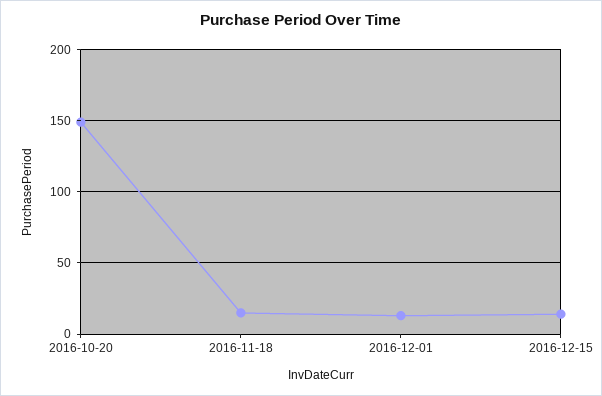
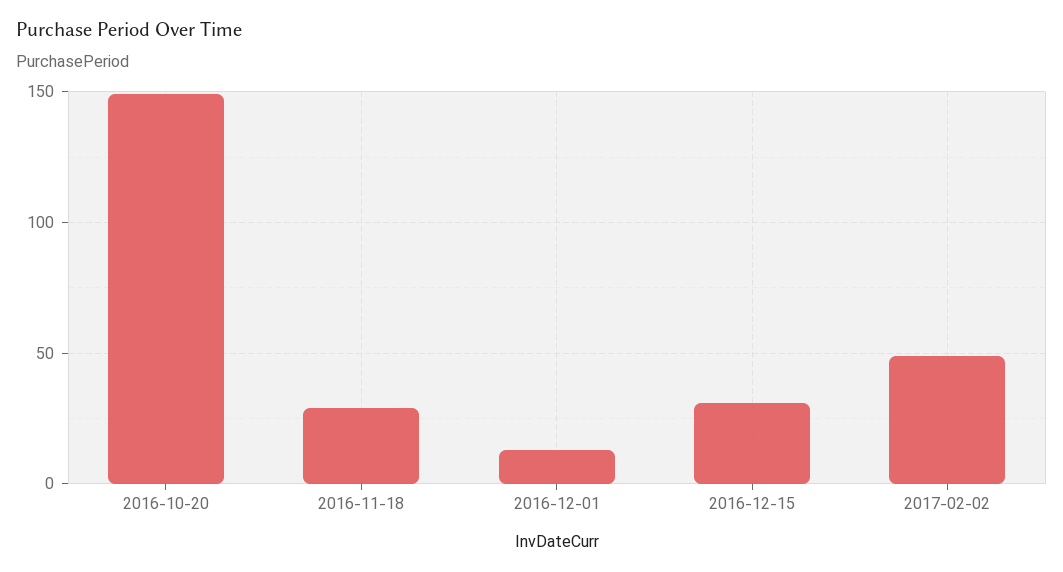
2016-11-18: 15 -> 30
2016-12-15: 15 -> 30
2017-02-02: none -> 50

